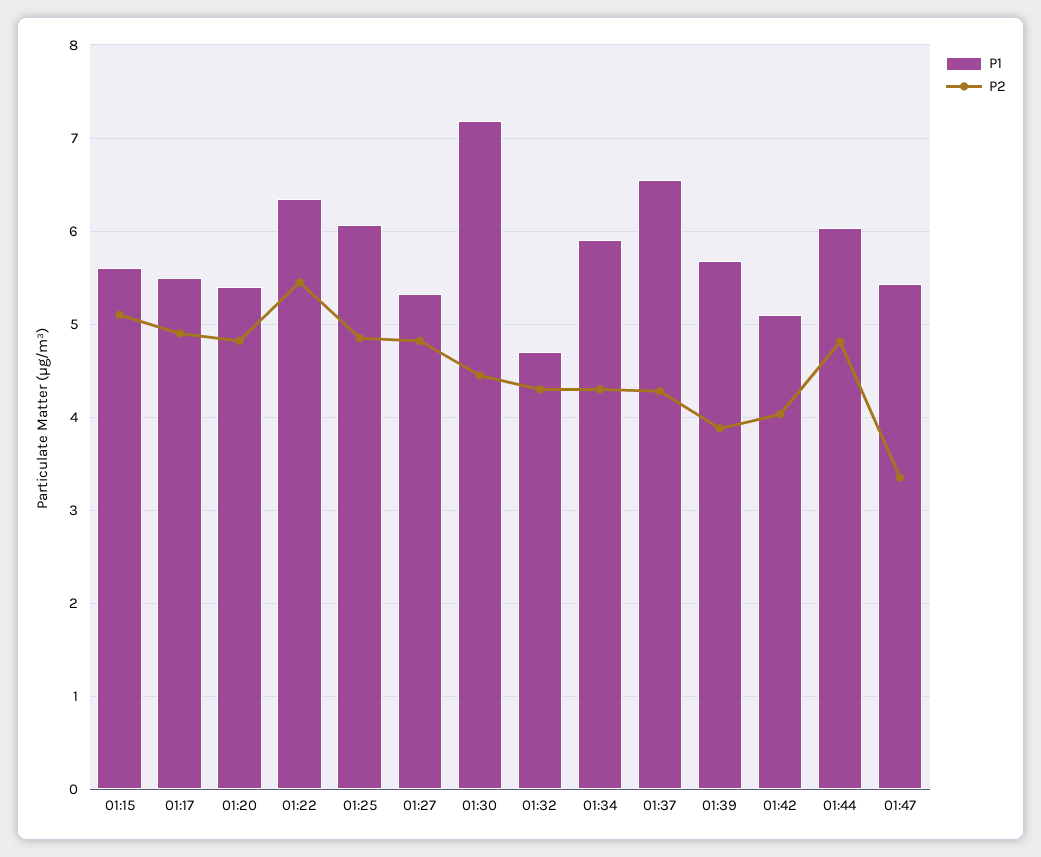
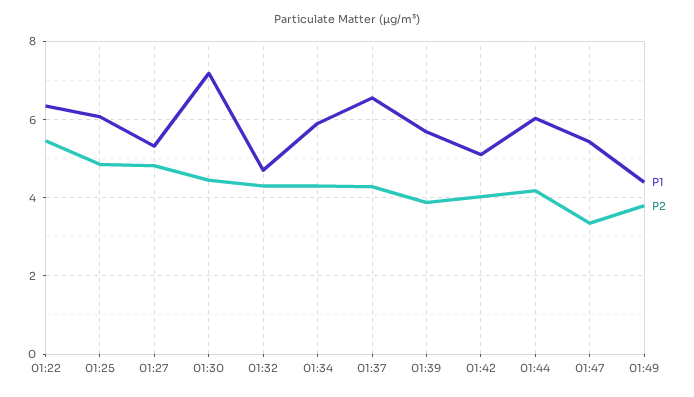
P1, 01:15: 5.6 -> none
P2, 01:15: 5.1 -> none
P1, 01:17: 5.5 -> none
P2, 01:17: 4.9 -> none
P1, 01:20: 5.4 -> none
P2, 01:20: 4.8 -> none
P2, 01:44: 4.8 -> 4.2
P1, 01:49: none -> 4.4
P2, 01:49: none -> 3.8

